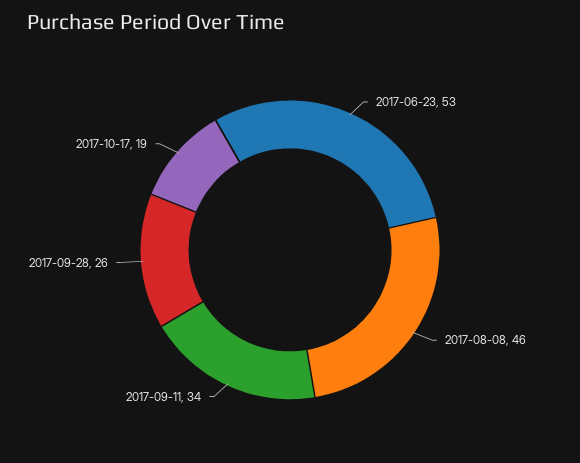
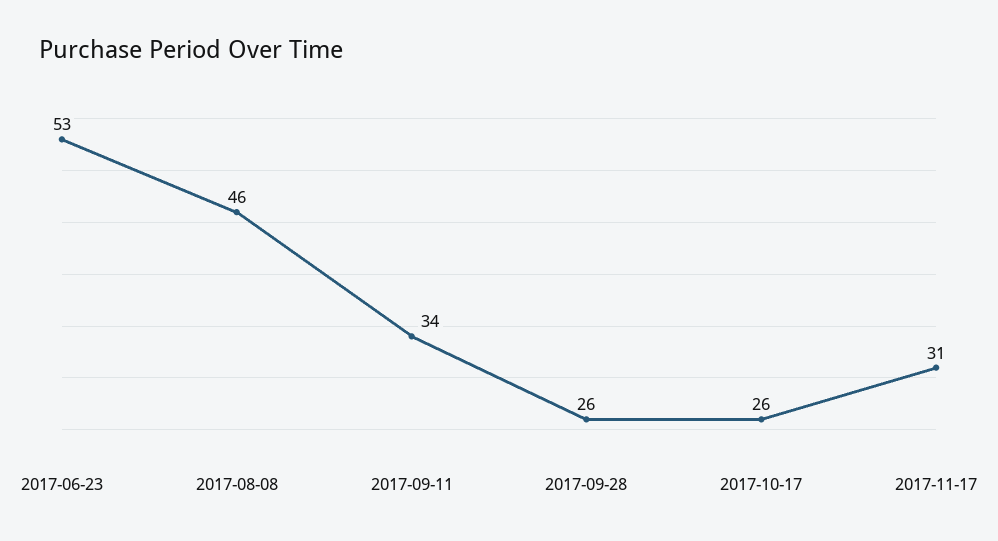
2017-10-17: 19 -> 26
2017-11-17: none -> 31

